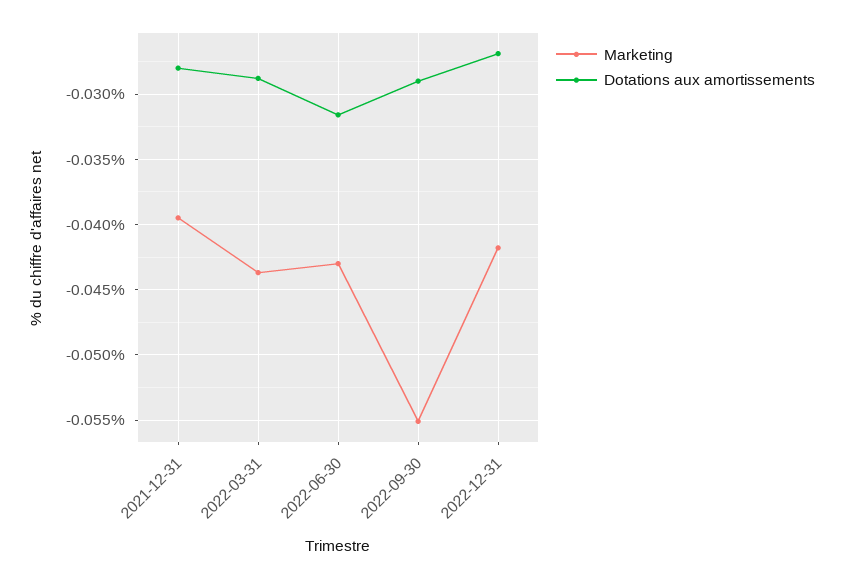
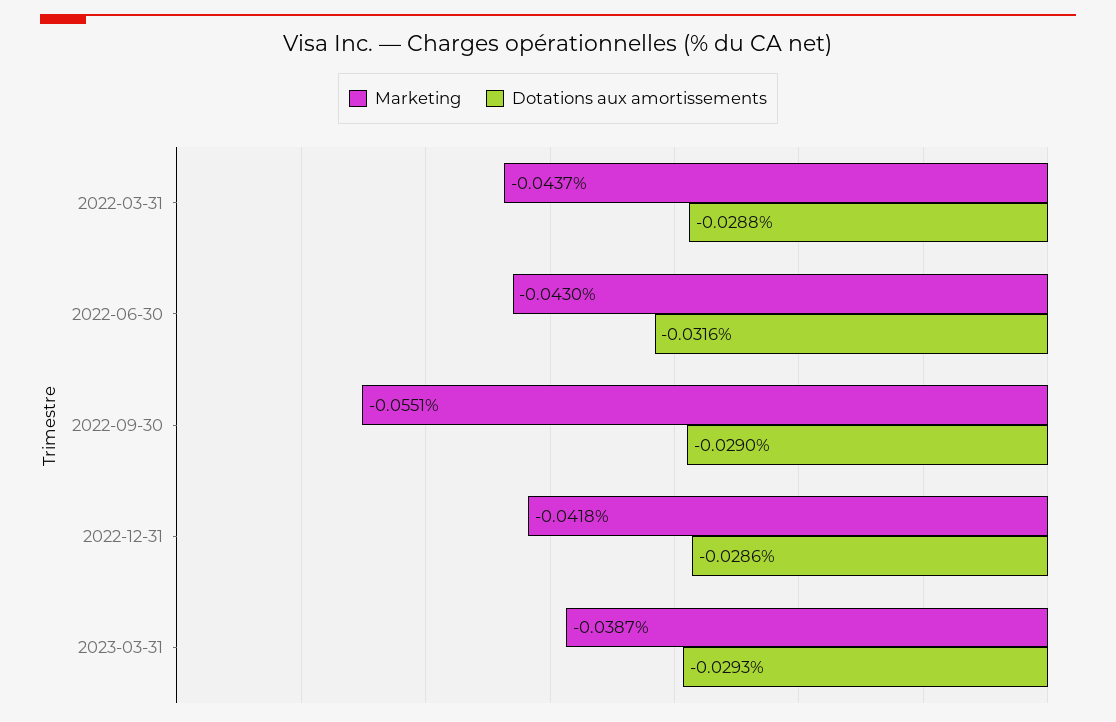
Marketing, 2021-12-31: -0.0395 -> none
Dotations aux amortissements, 2021-12-31: -0.028 -> none
Dotations aux amortissements, 2022-12-31: -0.027 -> -0.0286
Marketing, 2023-03-31: none -> -0.0387
Dotations aux amortissements, 2023-03-31: none -> -0.0293

